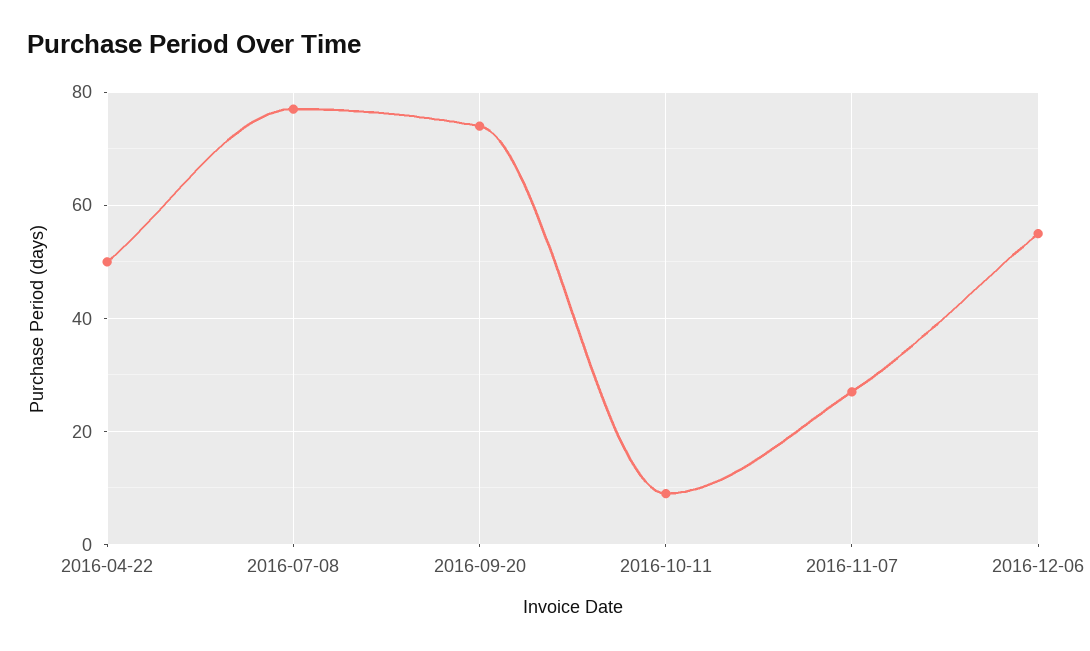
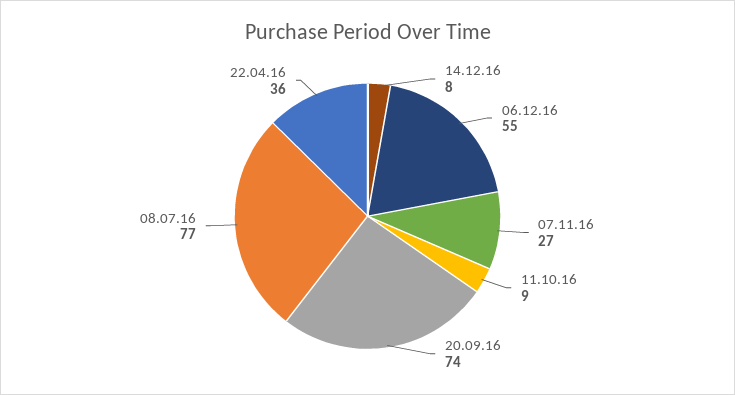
2016-04-22: 50 -> 36
14.12.16: none -> 8

